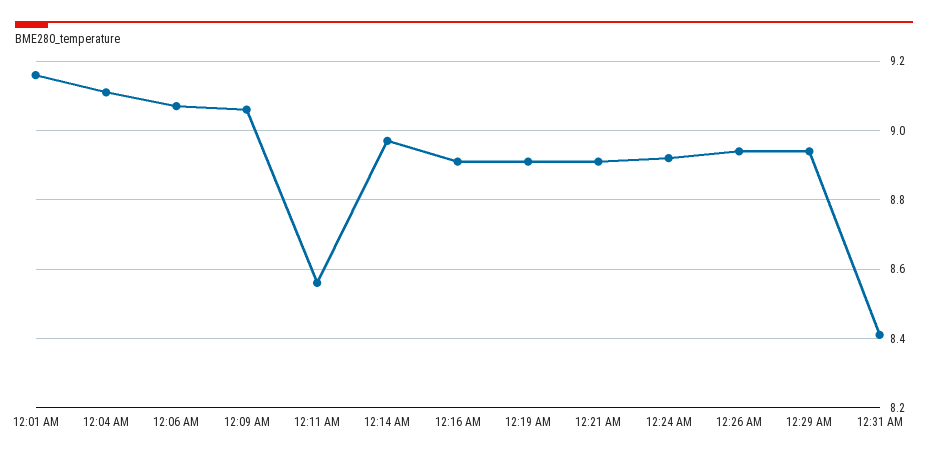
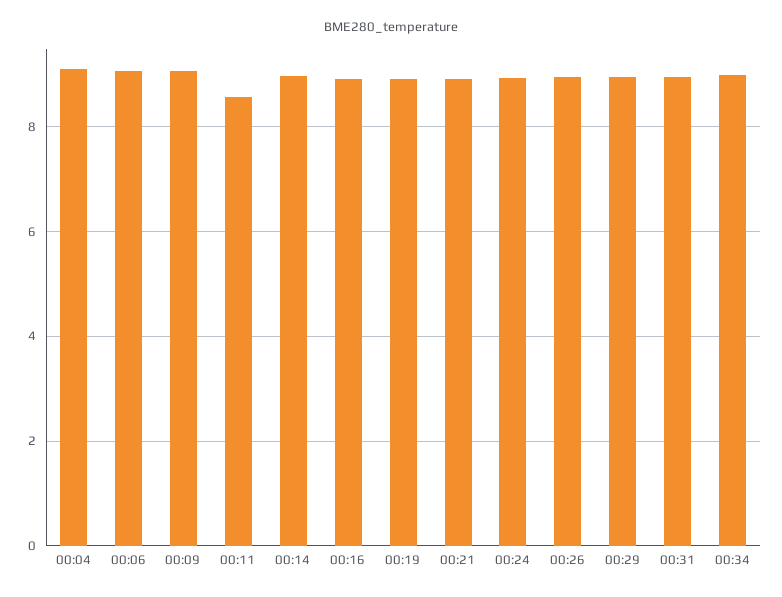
12:01 AM: 9.15 -> none
12:31 AM: 8.4 -> 9
00:34: none -> 9

